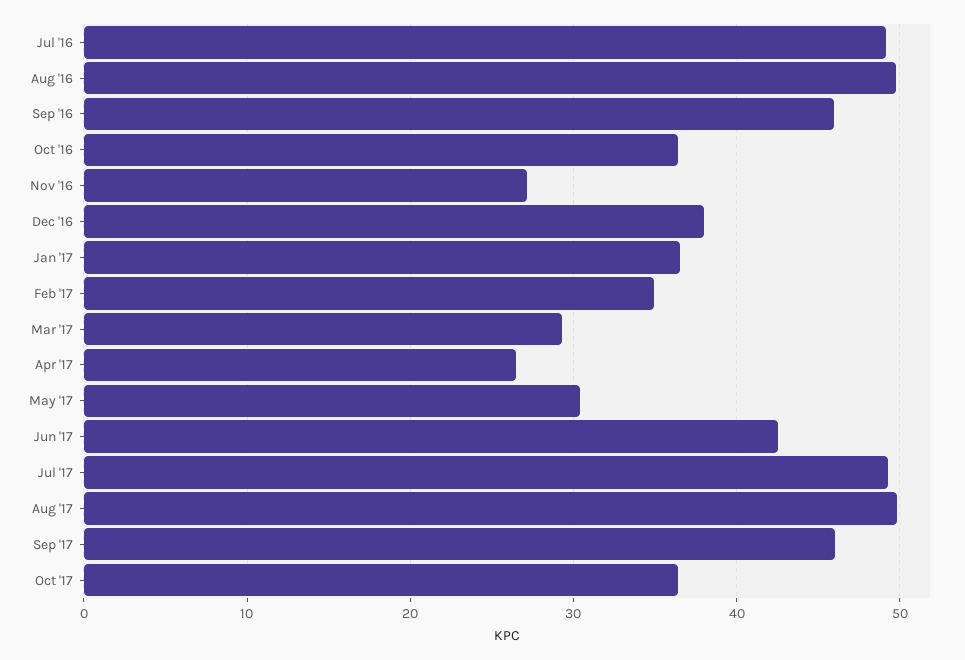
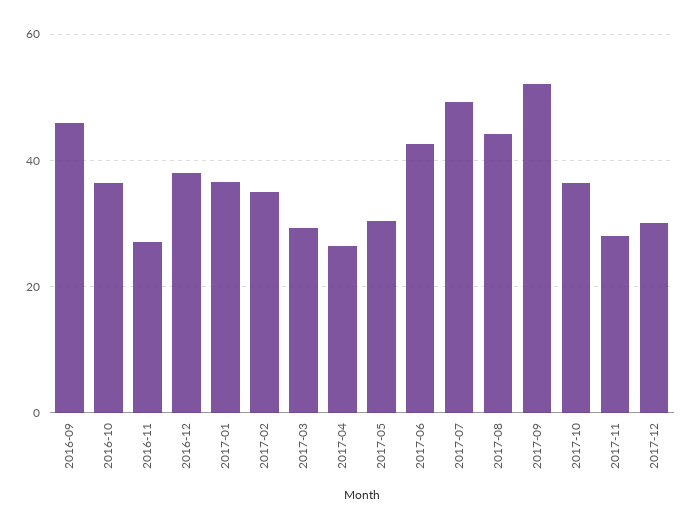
Jul '16: 49 -> none
Aug '16: 50 -> none
Aug '17: 50 -> 44
Sep '17: 46 -> 52
2017-11: none -> 28
2017-12: none -> 30

